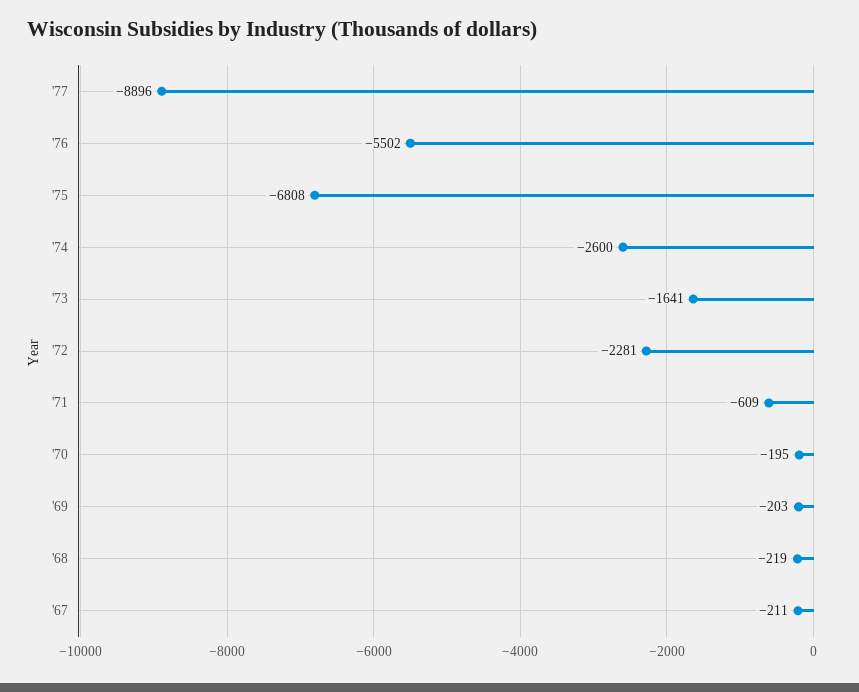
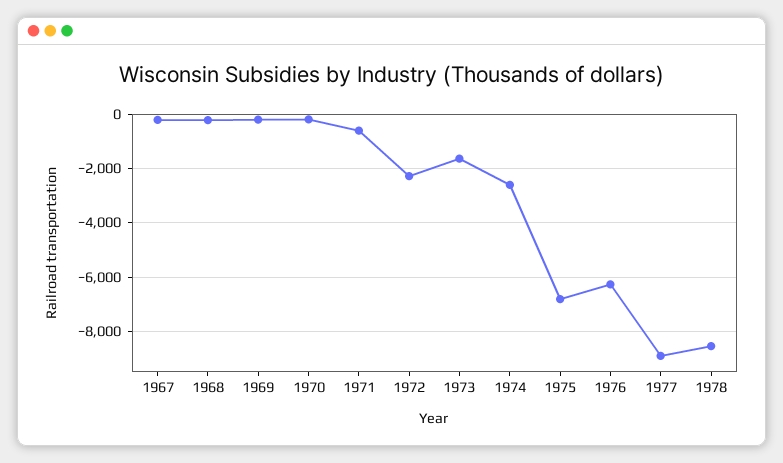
'76: -5502 -> -6250
1978: none -> -8500

